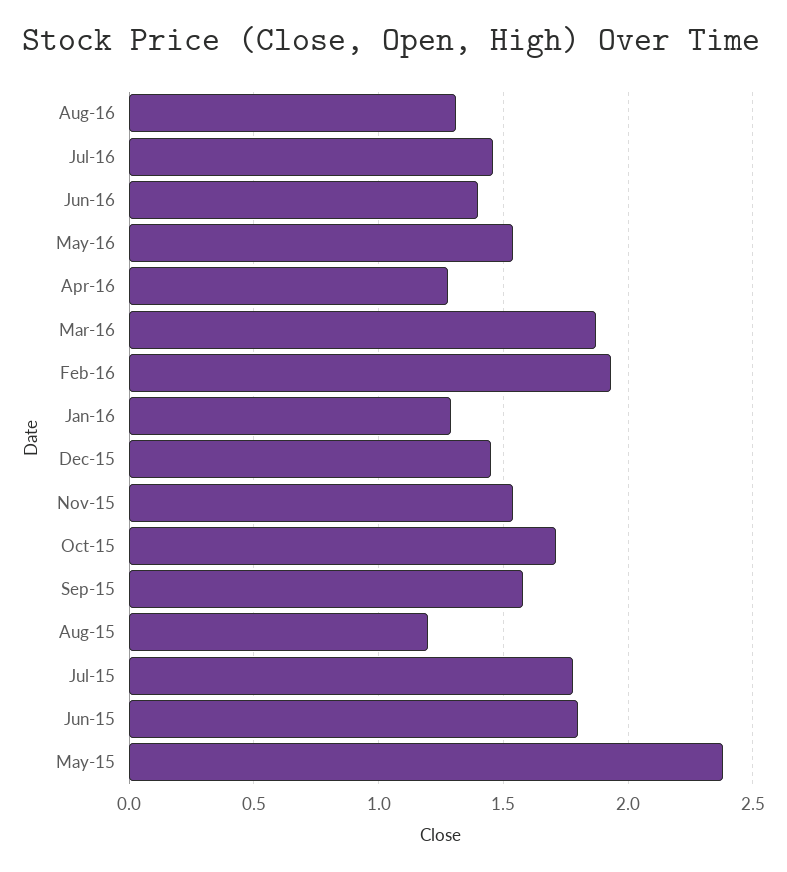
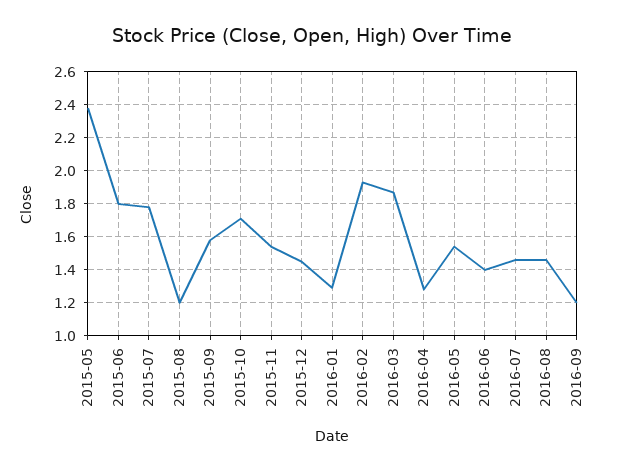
Aug-16: 1.3 -> 1.45
2016-09: none -> 1.2

